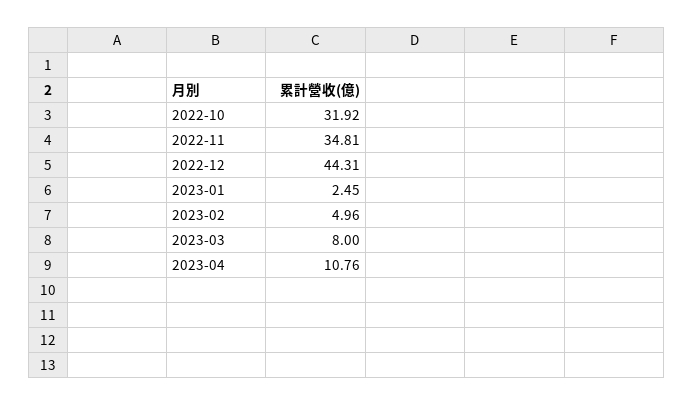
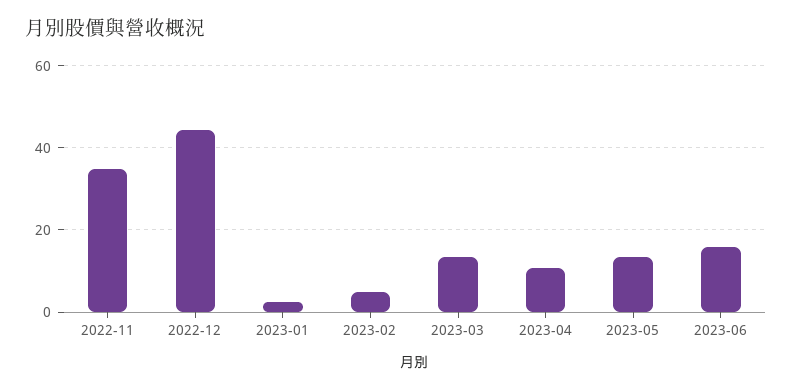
2022-10: 31.92 -> none
2023-03: 8 -> 14
2023-05: none -> 14
2023-06: none -> 16

